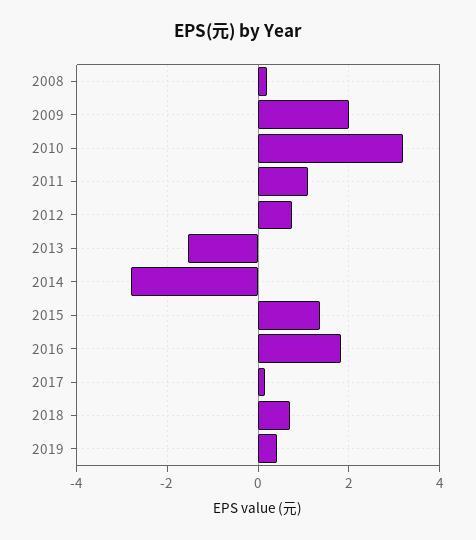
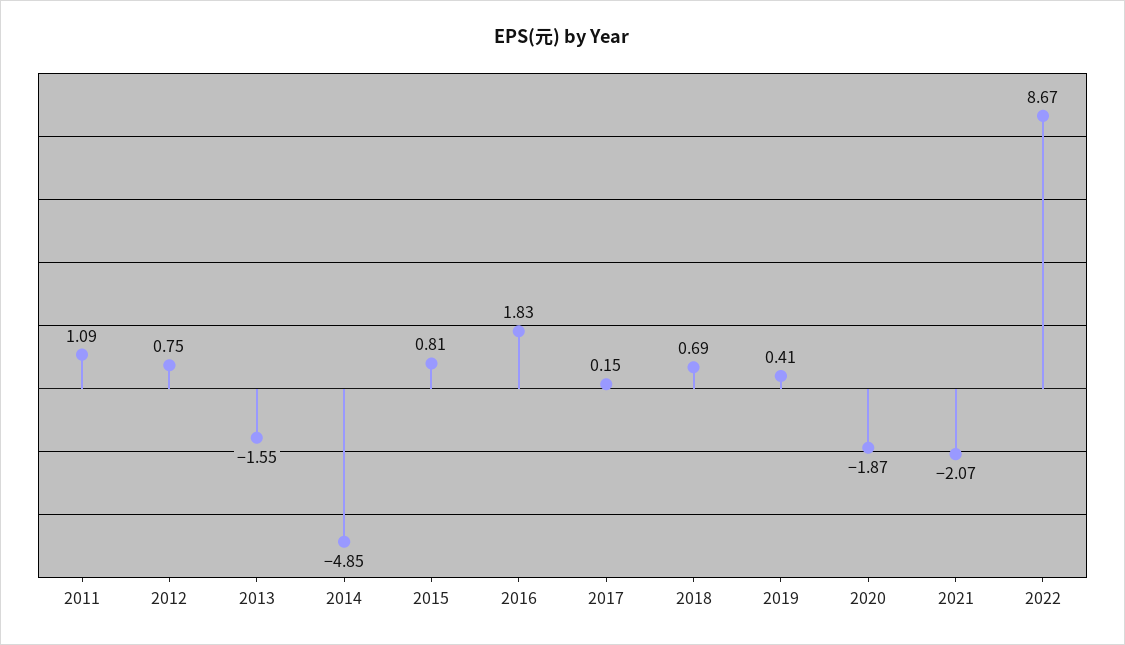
2008: 0.2 -> none
2009: 2 -> none
2010: 3.2 -> none
2014: -2.8 -> -4.85
2015: 1.4 -> 0.81
2020: none -> -1.87
2021: none -> -2.07
2022: none -> 8.67

